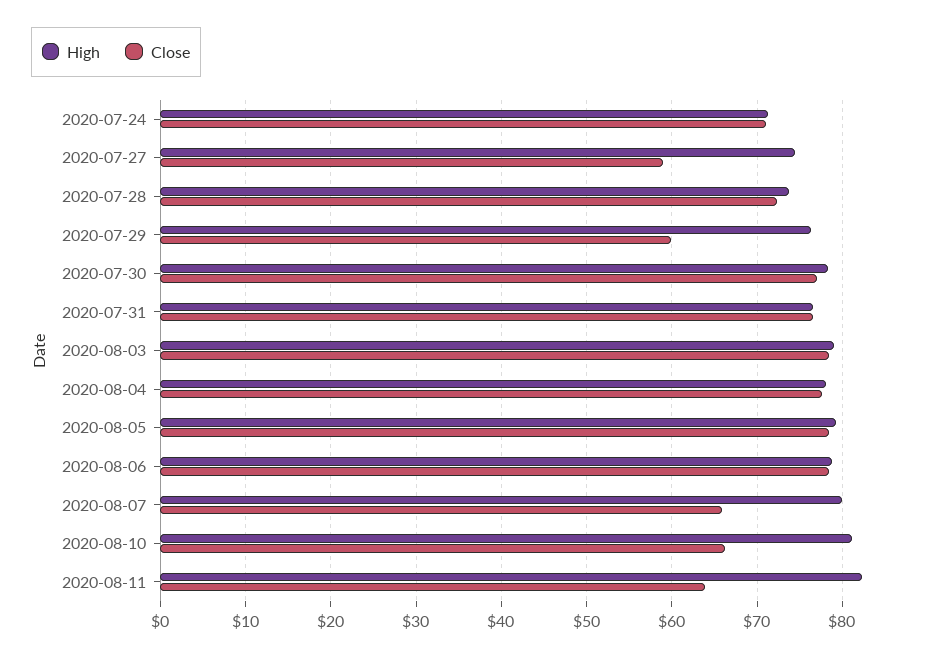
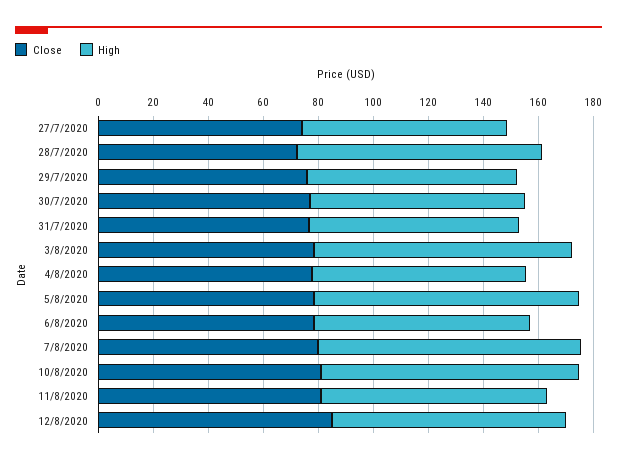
High, 2020-07-24: 71 -> none
Close, 2020-07-24: 71 -> none
Close, 2020-07-27: 59 -> 75
High, 2020-07-28: 74 -> 90
Close, 2020-07-29: 60 -> 75
High, 2020-08-03: 79 -> 95
High, 2020-08-05: 79 -> 95
High, 2020-08-07: 80 -> 95
Close, 2020-08-07: 66 -> 80
High, 2020-08-10: 81 -> 95
Close, 2020-08-10: 66 -> 80
Close, 2020-08-11: 64 -> 80
Close, 12/8/2020: none -> 85
High, 12/8/2020: none -> 85

